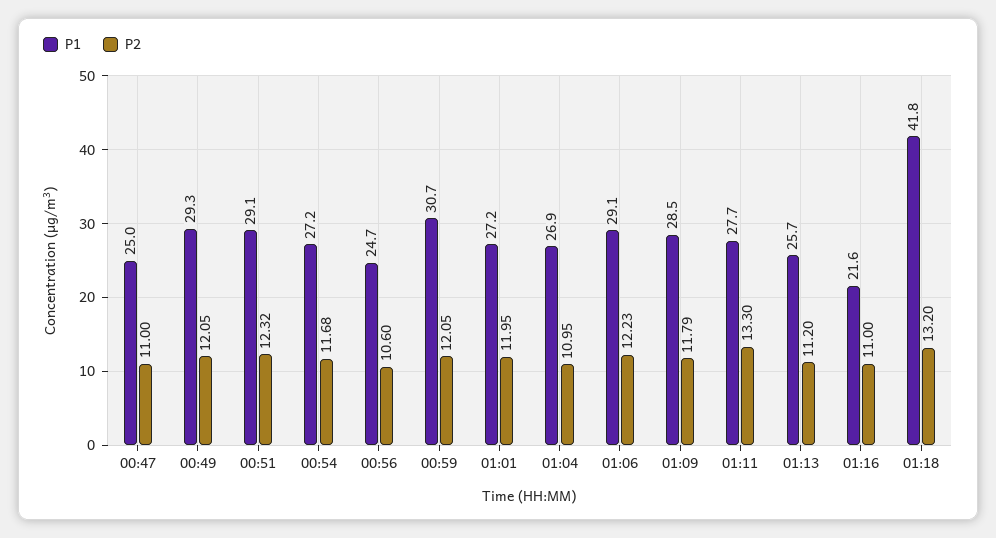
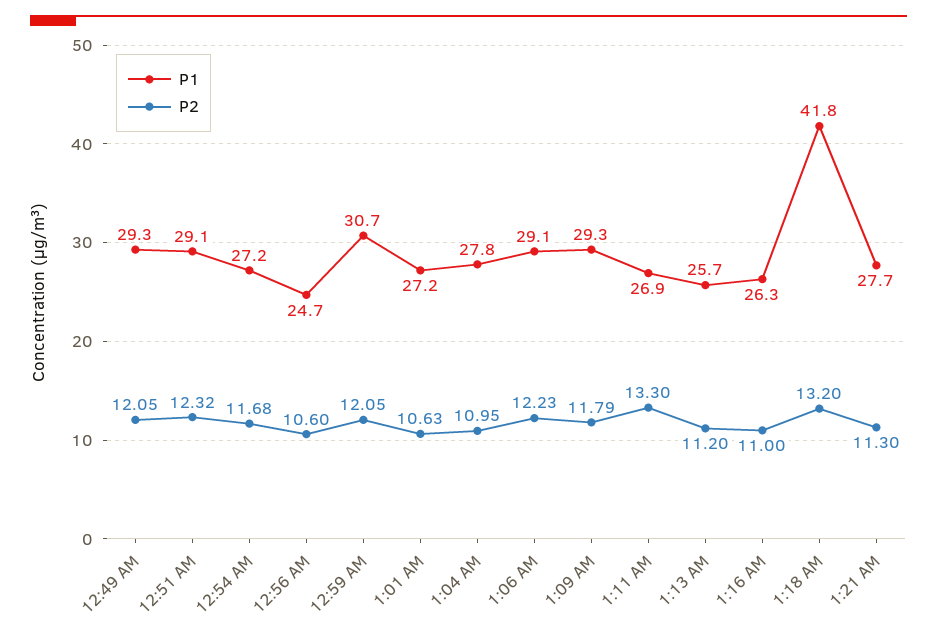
P1, 00:47: 25 -> none
P2, 00:47: 11 -> none
P2, 01:01: 11.95 -> 10.63
P1, 01:04: 26.9 -> 27.8
P1, 01:09: 28.5 -> 29.3
P1, 01:11: 27.7 -> 26.9
P1, 01:16: 21.6 -> 26.3
P1, 1:21 AM: none -> 27.7
P2, 1:21 AM: none -> 11.3

